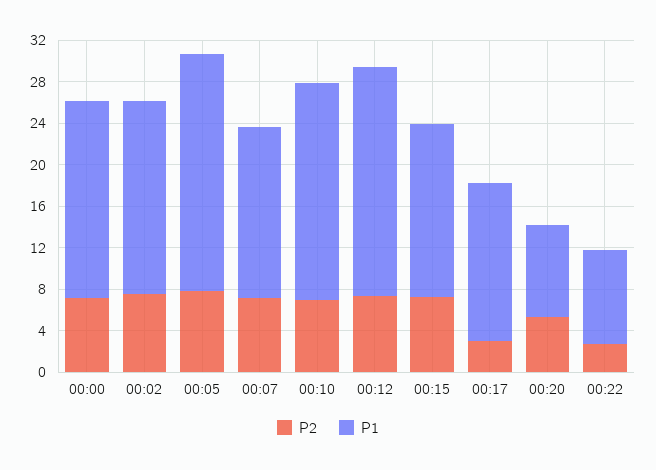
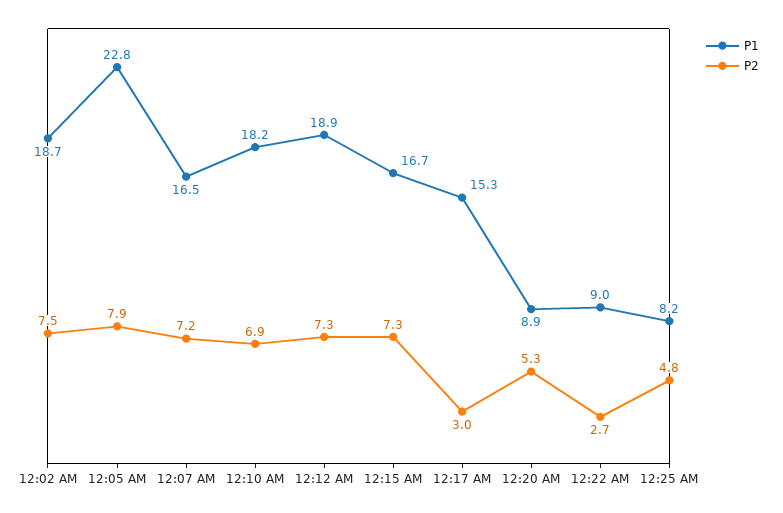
P2, 00:00: 7 -> none
P1, 00:00: 19 -> none
P1, 00:10: 21 -> 18.2
P1, 00:12: 22 -> 18.9
P1, 12:25 AM: none -> 8.2
P2, 12:25 AM: none -> 4.8

